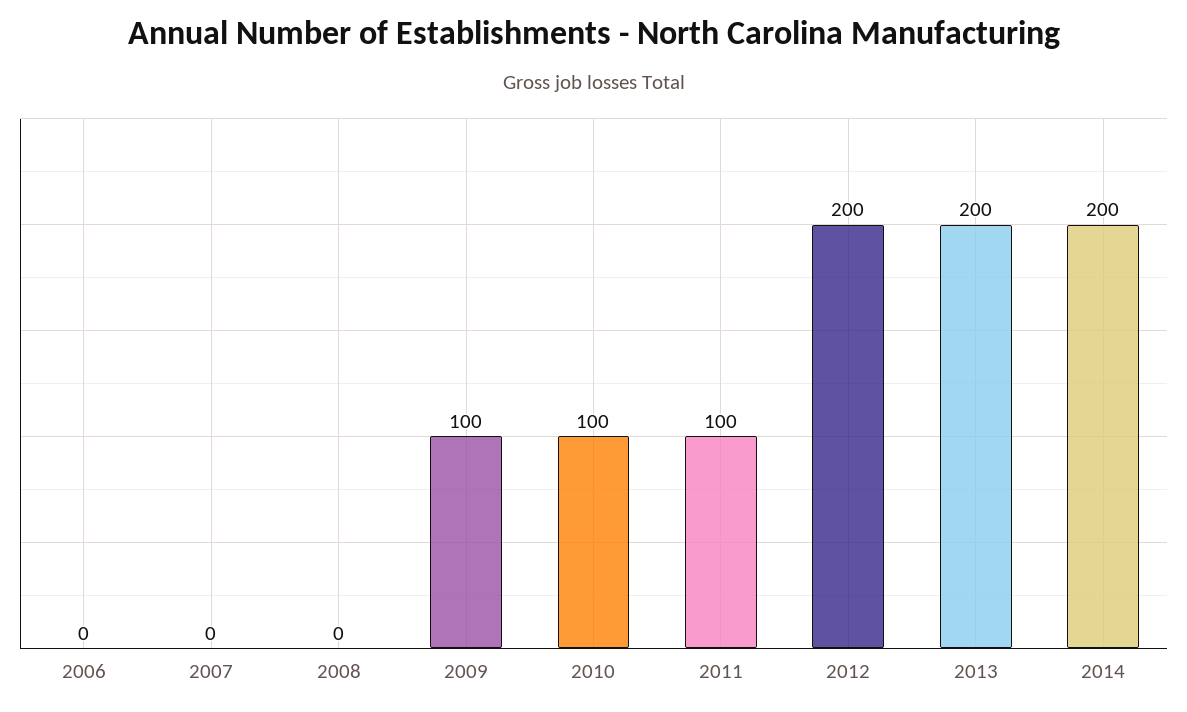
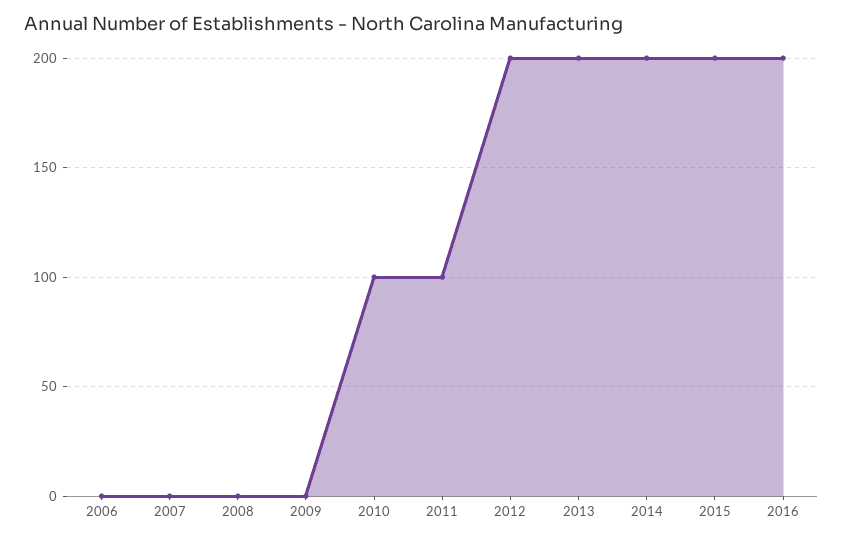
2009: 100 -> 0
2015: none -> 200
2016: none -> 200

